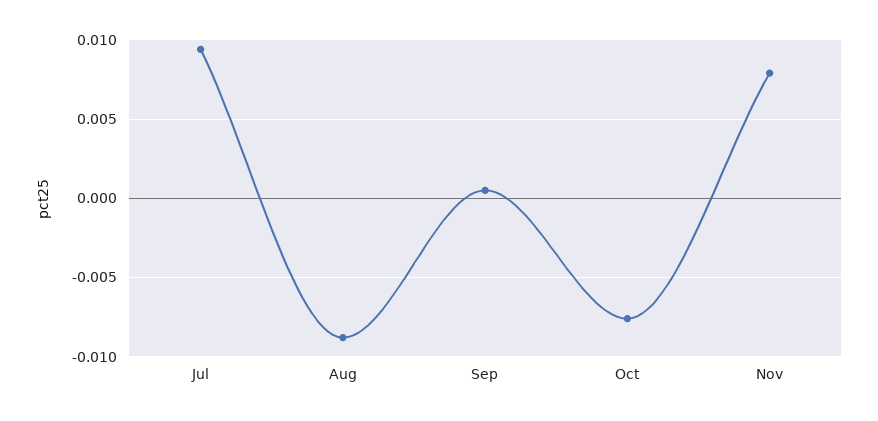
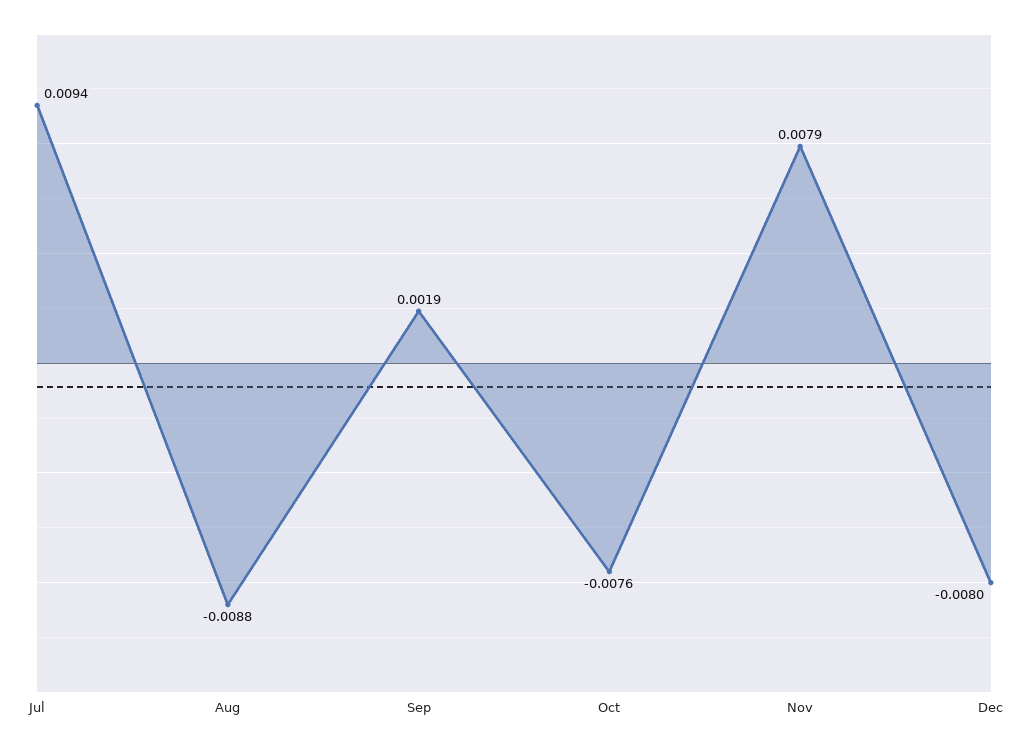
Sep: 0.0005 -> 0.0019
Dec: none -> -0.008

